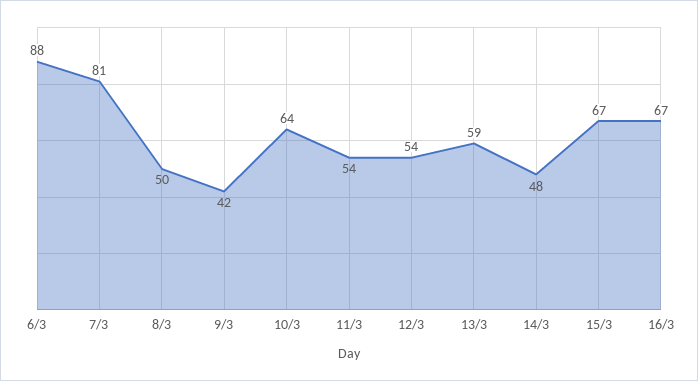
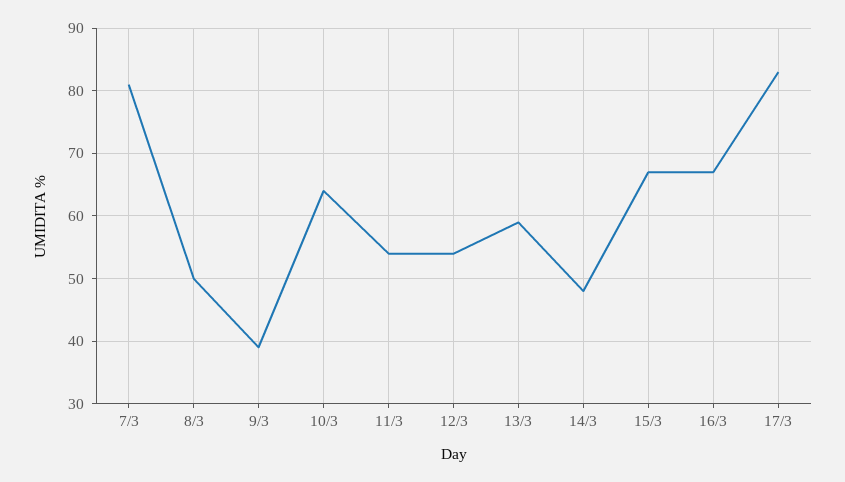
6/3: 88 -> none
9/3: 42 -> 39
17/3: none -> 83

